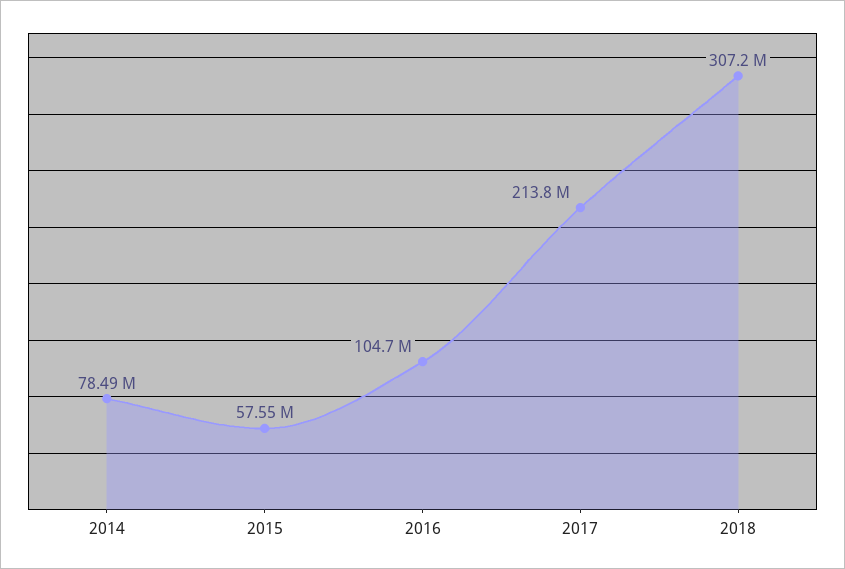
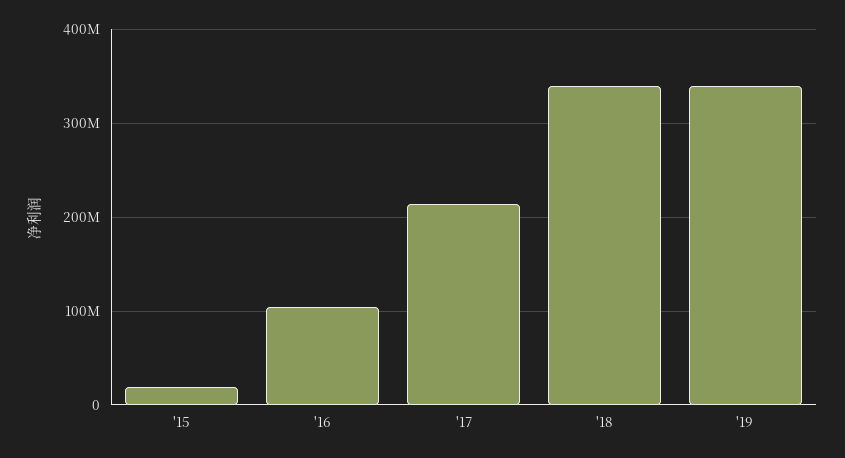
2014: 78490000 -> none
2015: 57550000 -> 20000000
2018: 307200000 -> 340000000
'19: none -> 340000000

